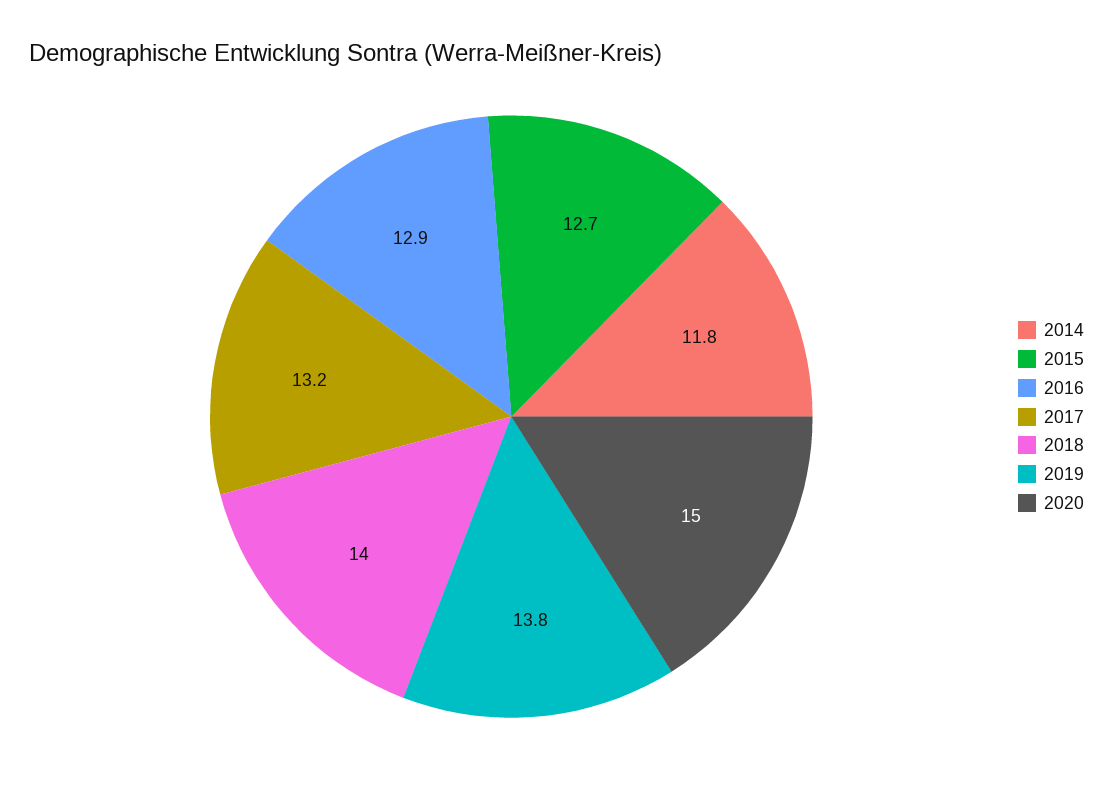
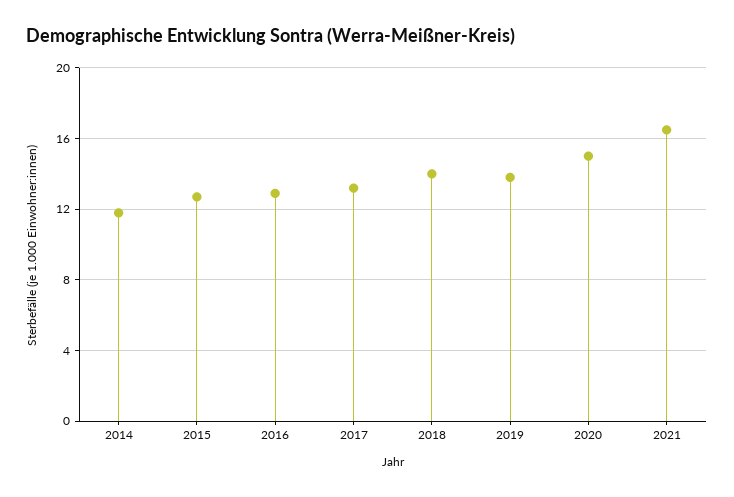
2021: none -> 16.5

